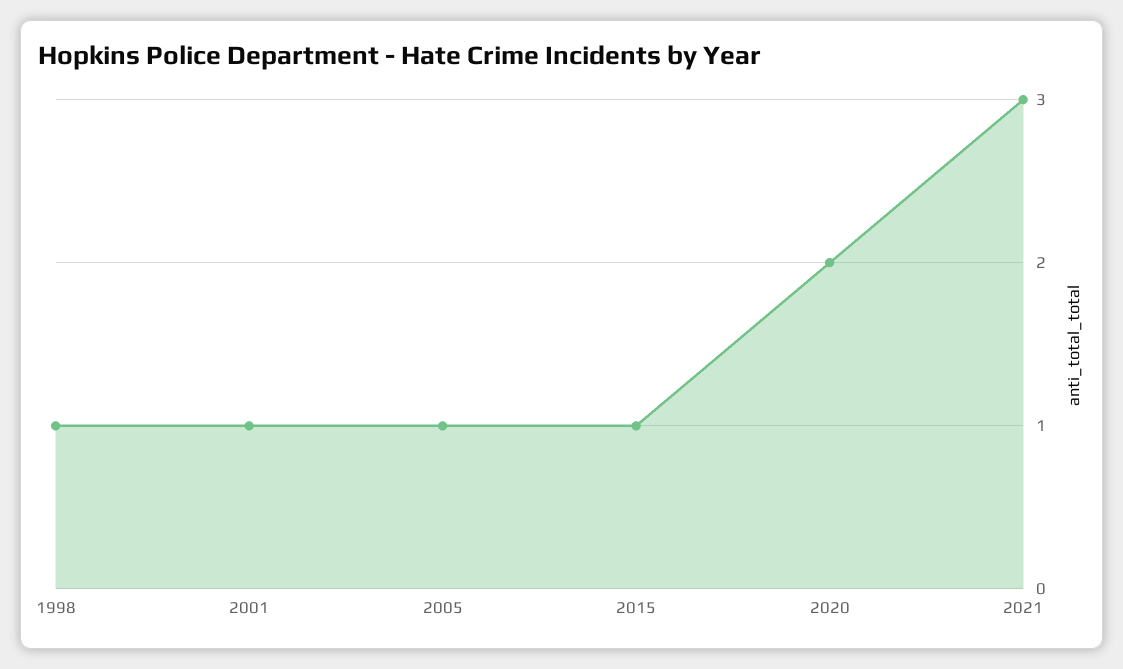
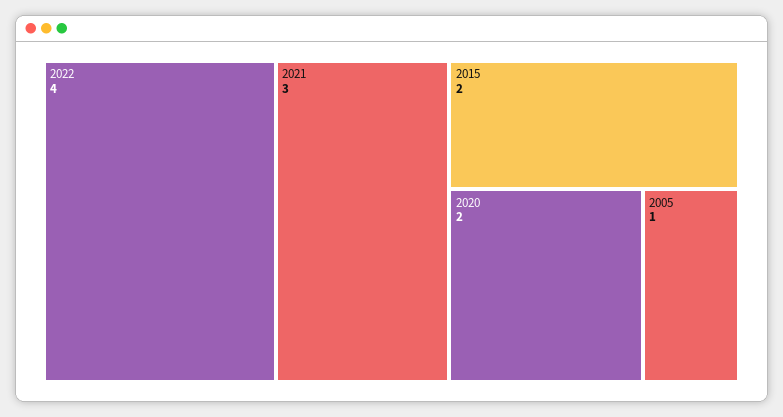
1998: 1 -> none
2001: 1 -> none
2015: 1 -> 2
2022: none -> 4

